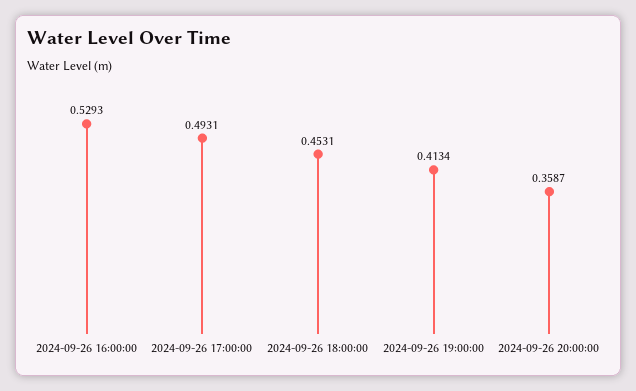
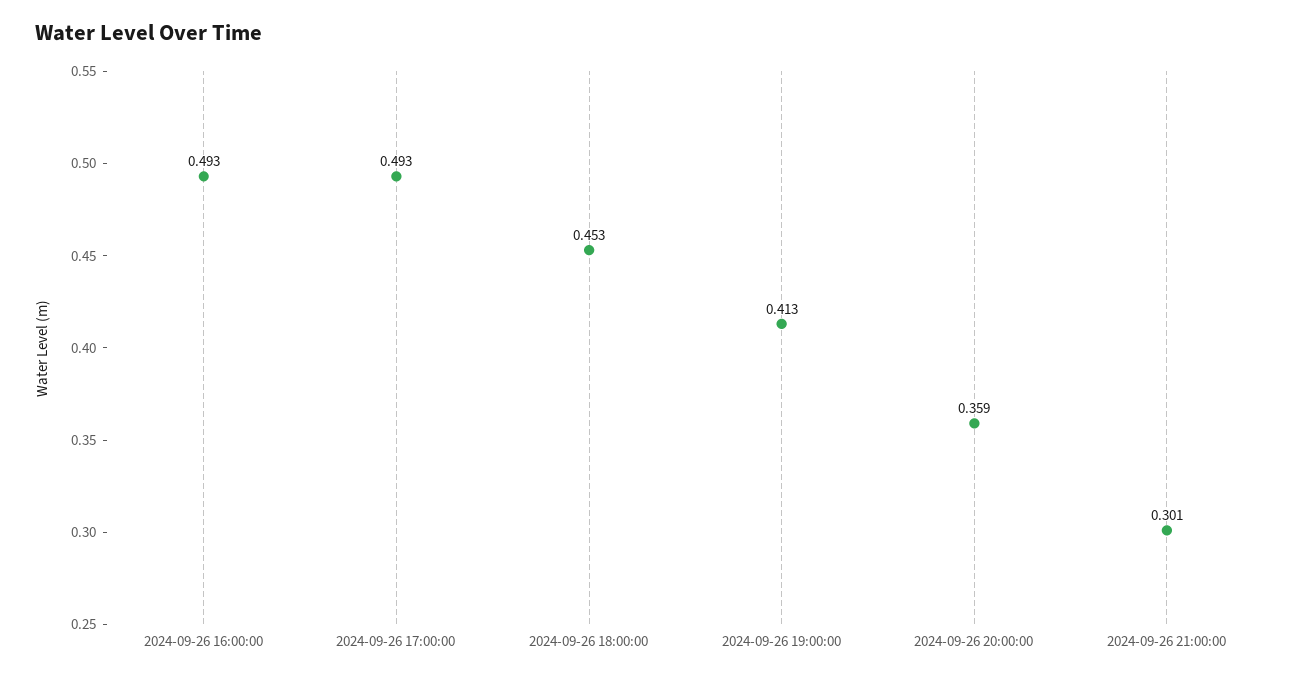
2024-09-26 16:00:00: 0.5293 -> 0.493
2024-09-26 21:00:00: none -> 0.301

